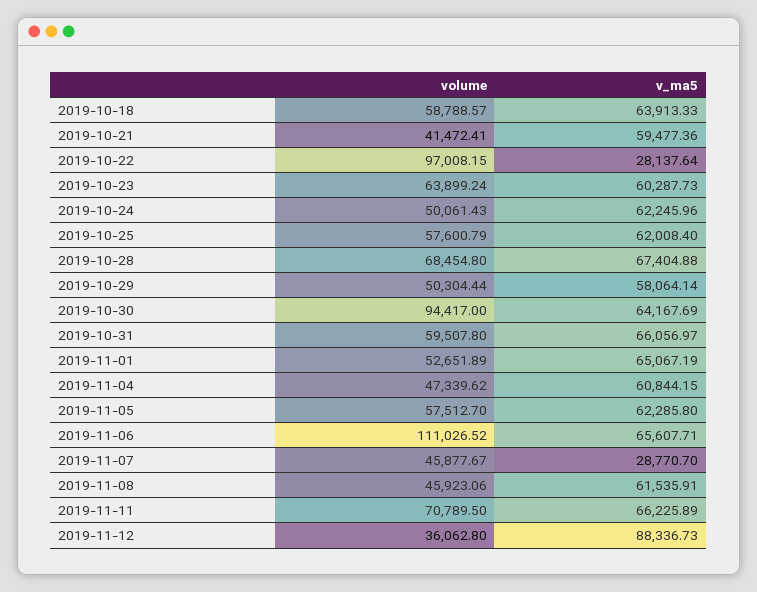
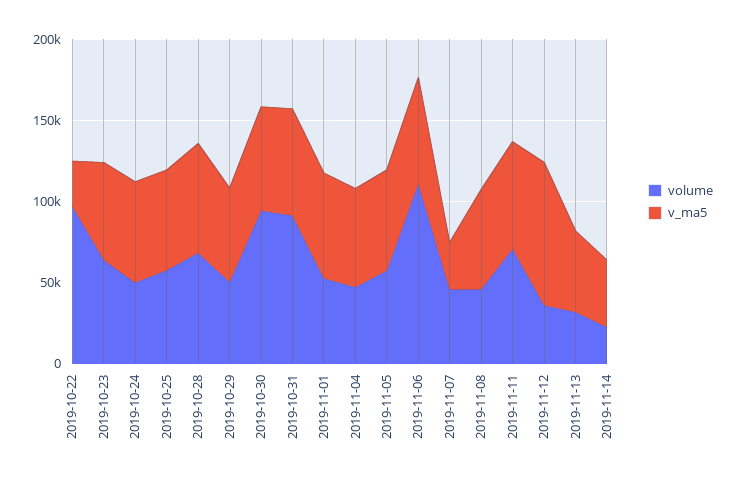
volume, 2019-10-18: 58788.57 -> none
v_ma5, 2019-10-18: 63913.33 -> none
volume, 2019-10-21: 41472.41 -> none
v_ma5, 2019-10-21: 59477.36 -> none
volume, 2019-10-31: 59507.8 -> 90000
volume, 2019-11-13: none -> 30000
v_ma5, 2019-11-13: none -> 50000
volume, 2019-11-14: none -> 20000
v_ma5, 2019-11-14: none -> 40000

